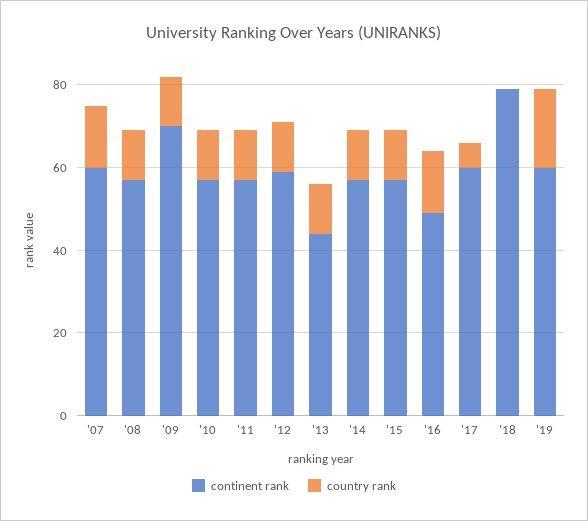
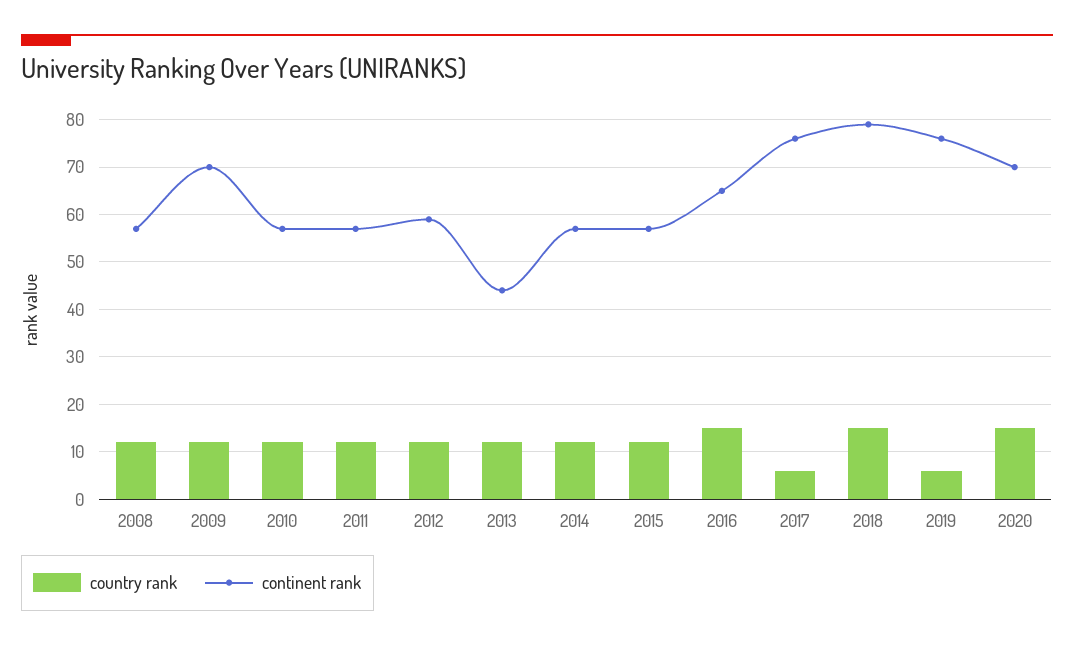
continent rank, '07: 60 -> none
country rank, '07: 15 -> none
continent rank, '16: 50 -> 65
continent rank, '17: 60 -> 75
country rank, '18: 0 -> 15
continent rank, '19: 60 -> 75
country rank, '19: 20 -> 5
country rank, 2020: none -> 15
continent rank, 2020: none -> 70

